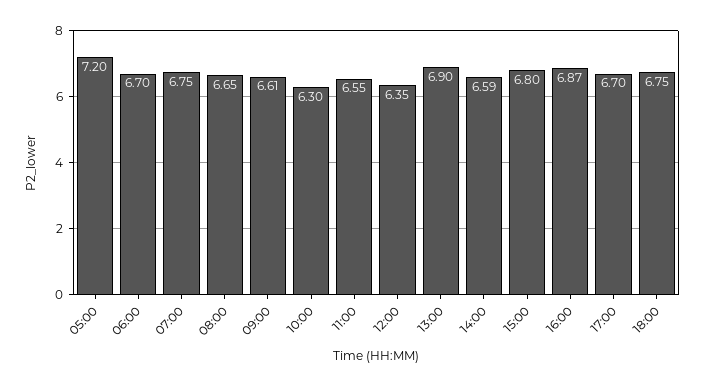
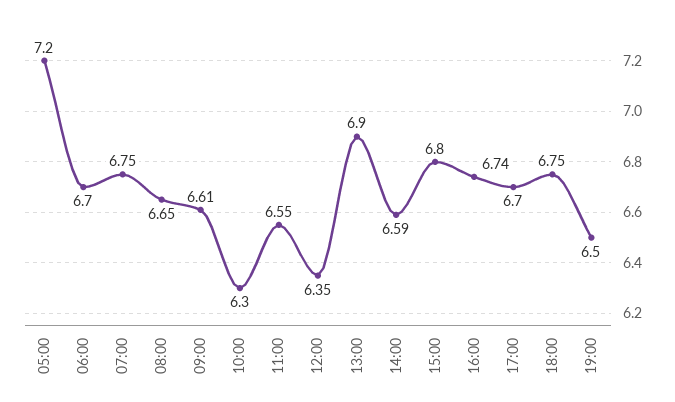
16:00: 6.87 -> 6.74
19:00: none -> 6.5

